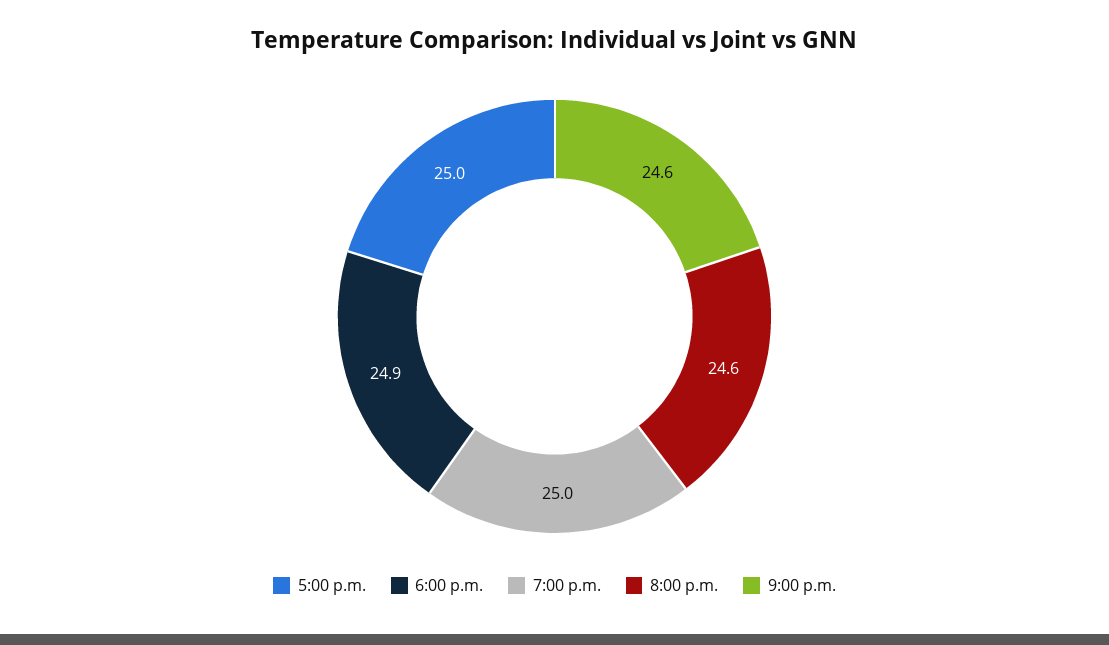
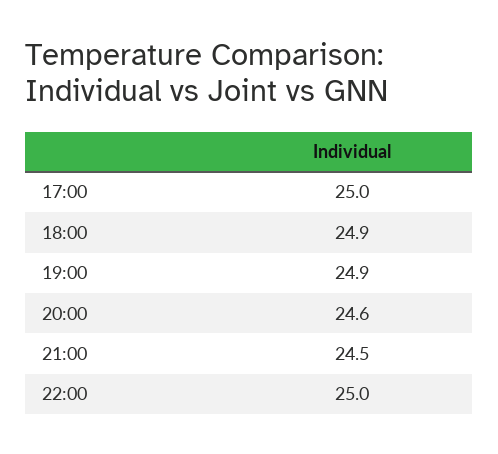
7:00 p.m.: 25 -> 24.9
9:00 p.m.: 24.6 -> 24.5
22:00: none -> 25

